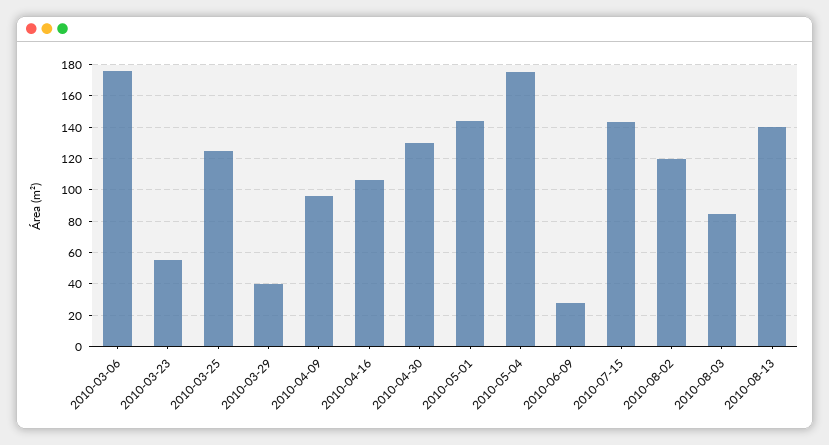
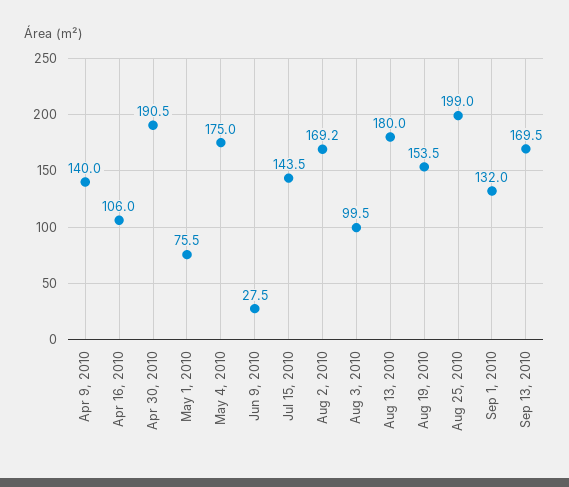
2010-03-06: 175 -> none
2010-03-23: 55 -> none
2010-03-25: 125 -> none
2010-03-29: 40 -> none
2010-04-09: 95 -> 140
2010-04-30: 130 -> 190.5
2010-05-01: 145 -> 75.5
2010-08-02: 120 -> 169.2
2010-08-03: 85 -> 99.5
2010-08-13: 140 -> 180
Aug 19, 2010: none -> 153.5
Aug 25, 2010: none -> 199
Sep 1, 2010: none -> 132
Sep 13, 2010: none -> 169.5

